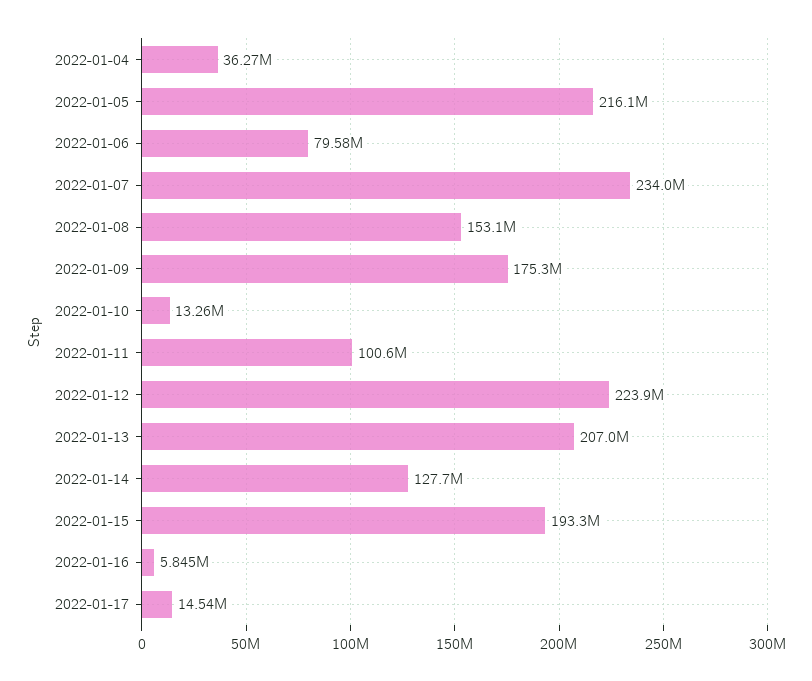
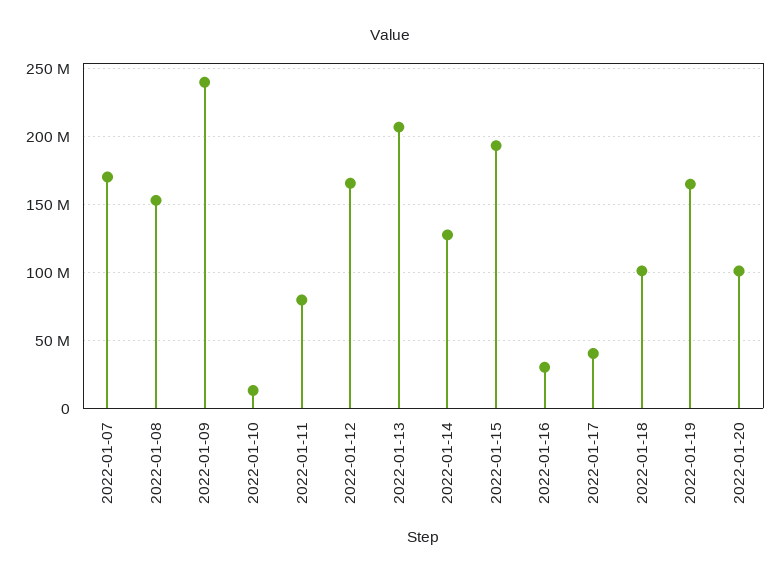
2022-01-04: 36270000 -> none
2022-01-05: 216100000 -> none
2022-01-06: 79580000 -> none
2022-01-07: 234000000 -> 170000000
2022-01-09: 175300000 -> 240000000
2022-01-11: 100600000 -> 80000000
2022-01-12: 223900000 -> 165000000
2022-01-16: 5845000 -> 30000000
2022-01-17: 14540000 -> 40000000
2022-01-18: none -> 100000000
2022-01-19: none -> 165000000
2022-01-20: none -> 100000000

